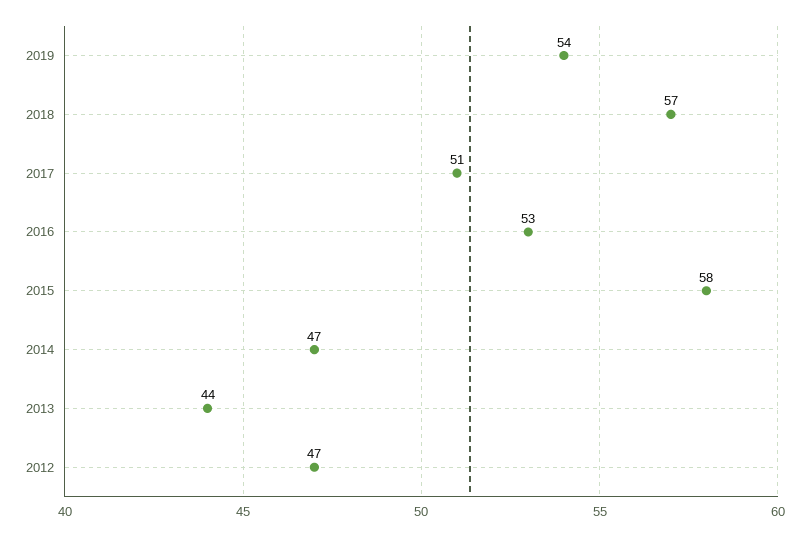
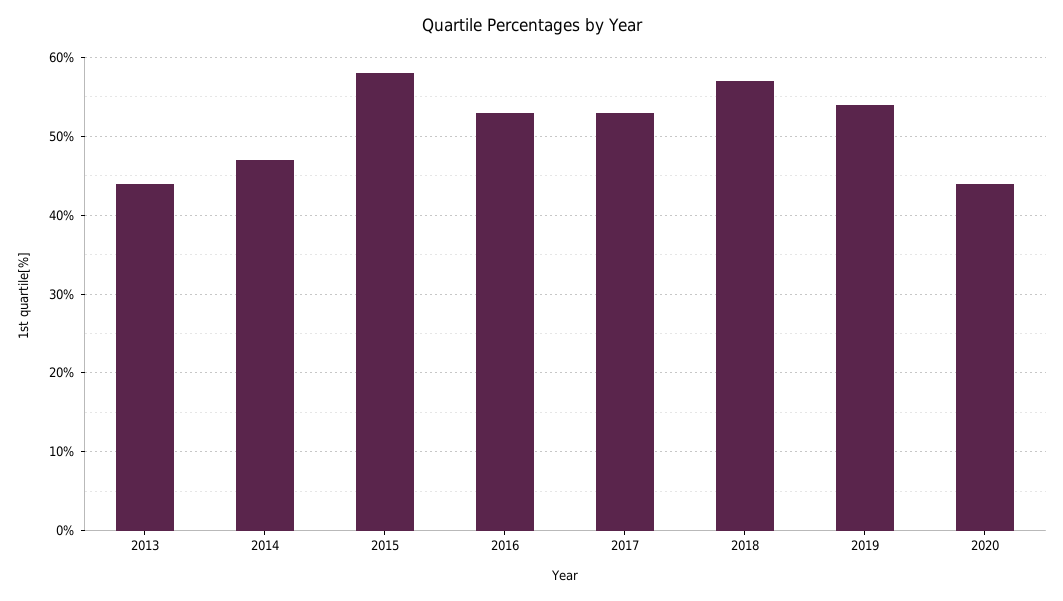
2017: 51 -> 53
2012: 47 -> none
2020: none -> 44

